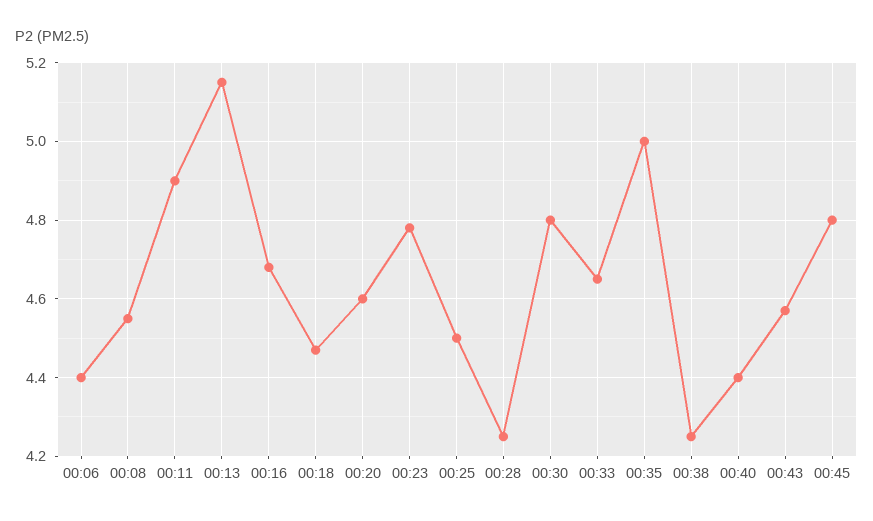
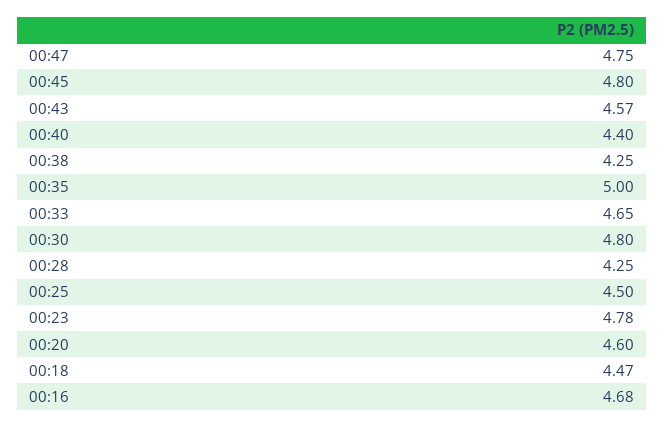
00:06: 4.4 -> none
00:08: 4.55 -> none
00:11: 4.9 -> none
00:13: 5.15 -> none
00:47: none -> 4.75

